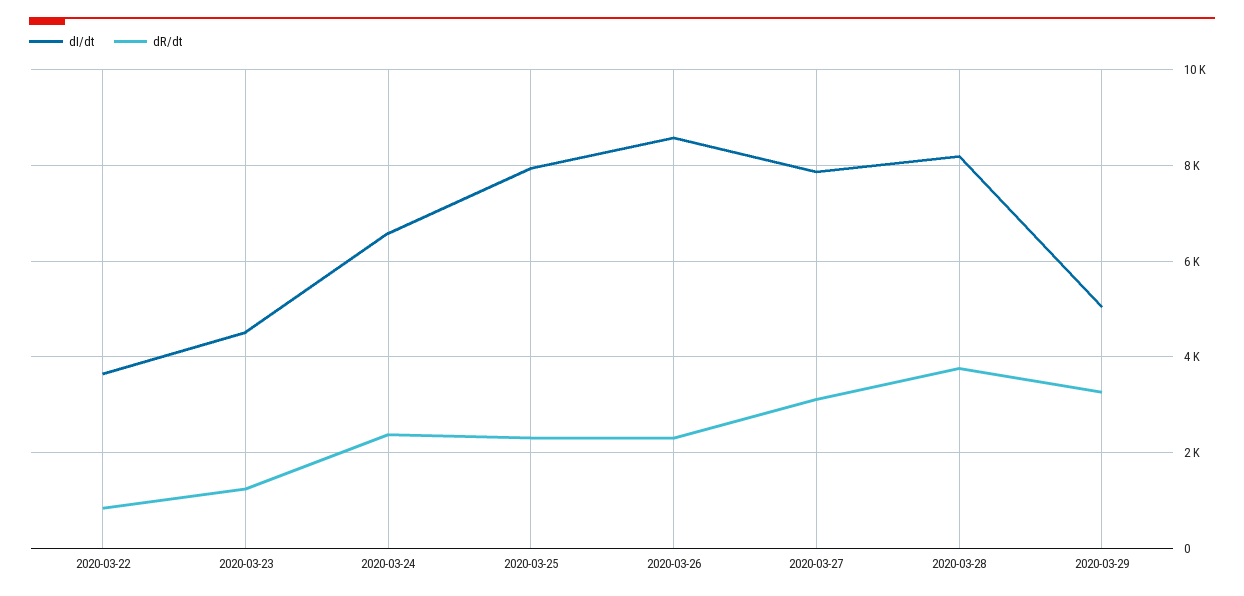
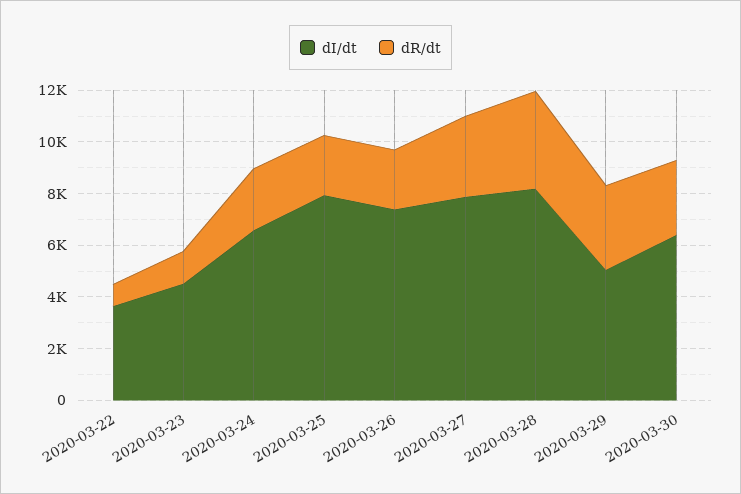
dI/dt, 2020-03-26: 8600 -> 7500
dI/dt, 2020-03-30: none -> 6500
dR/dt, 2020-03-30: none -> 3000

